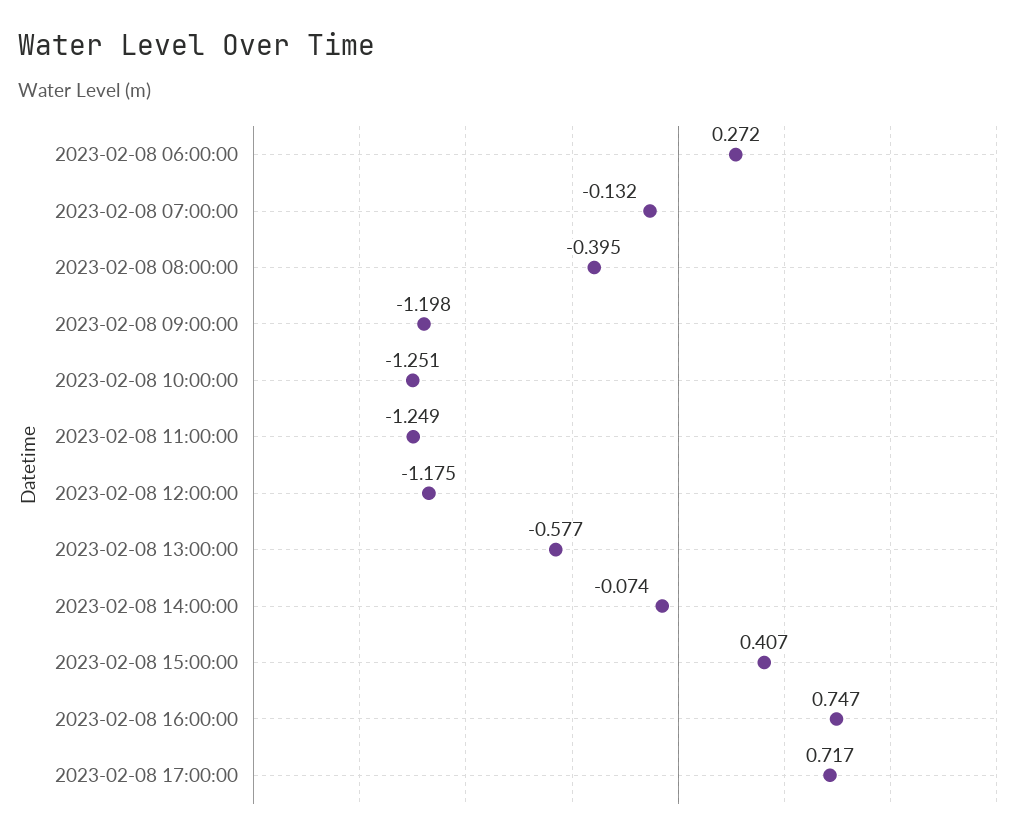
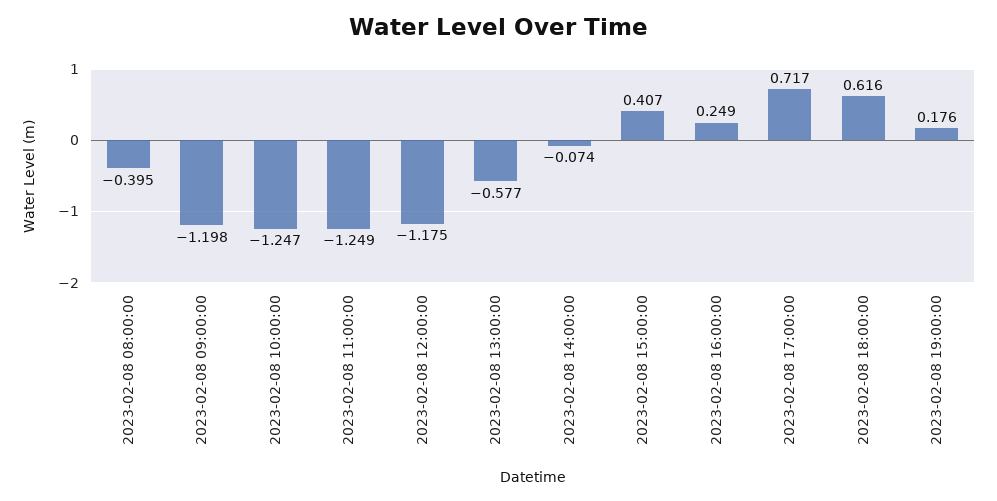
2023-02-08 06:00:00: 0.272 -> none
2023-02-08 07:00:00: -0.132 -> none
2023-02-08 10:00:00: -1.251 -> -1.247
2023-02-08 16:00:00: 0.747 -> 0.249
2023-02-08 18:00:00: none -> 0.616
2023-02-08 19:00:00: none -> 0.176

